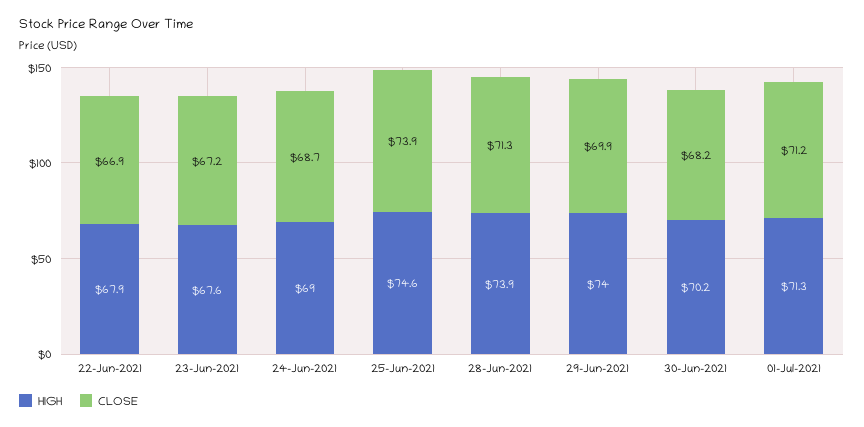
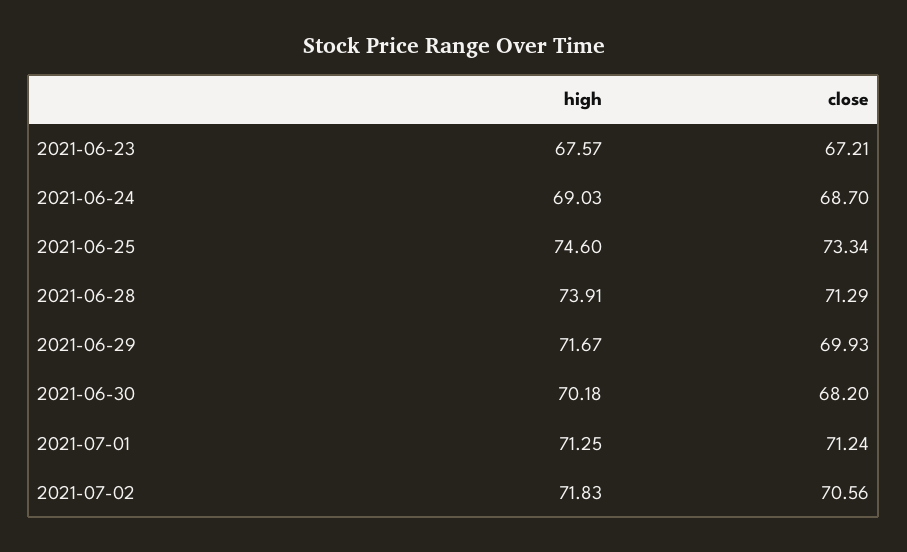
HIGH, 22-Jun-2021: 67.9 -> none
CLOSE, 22-Jun-2021: 66.9 -> none
CLOSE, 25-Jun-2021: 73.9 -> 73.34
HIGH, 29-Jun-2021: 74 -> 71.67
HIGH, 2021-07-02: none -> 71.83
CLOSE, 2021-07-02: none -> 70.56

